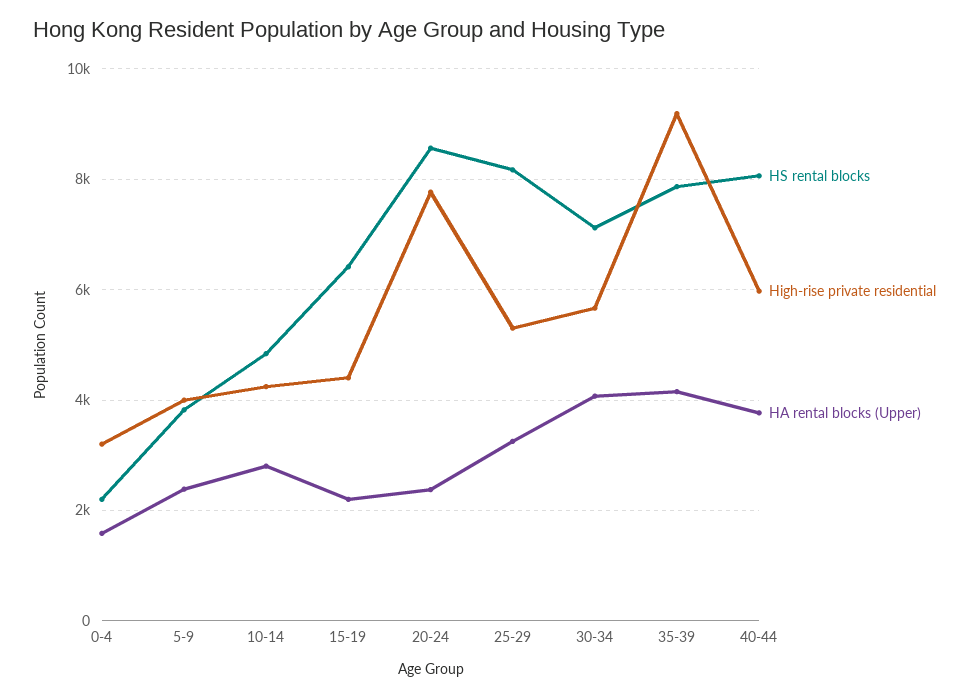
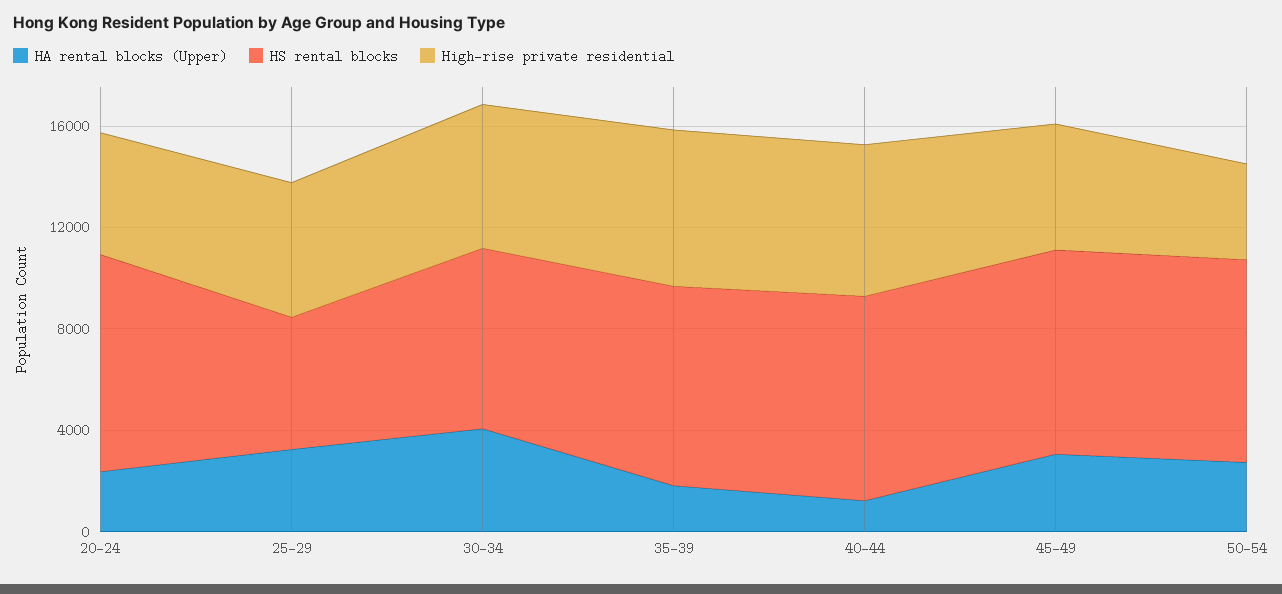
HS rental blocks, 0-4: 2200 -> none
High-rise private residential, 0-4: 3200 -> none
HA rental blocks (Upper), 0-4: 1600 -> none
HS rental blocks, 5-9: 3800 -> none
High-rise private residential, 5-9: 4000 -> none
HA rental blocks (Upper), 5-9: 2400 -> none
HS rental blocks, 10-14: 4800 -> none
High-rise private residential, 10-14: 4200 -> none
HA rental blocks (Upper), 10-14: 2800 -> none
HS rental blocks, 15-19: 6400 -> none
High-rise private residential, 15-19: 4400 -> none
HA rental blocks (Upper), 15-19: 2200 -> none
High-rise private residential, 20-24: 7800 -> 5000
HS rental blocks, 25-29: 8200 -> 5000
High-rise private residential, 35-39: 9200 -> 6000
HA rental blocks (Upper), 35-39: 4200 -> 2000
HA rental blocks (Upper), 40-44: 3800 -> 1000
HA rental blocks (Upper), 45-49: none -> 3000
HS rental blocks, 45-49: none -> 8000
High-rise private residential, 45-49: none -> 5000
HA rental blocks (Upper), 50-54: none -> 3000
HS rental blocks, 50-54: none -> 8000
High-rise private residential, 50-54: none -> 4000

